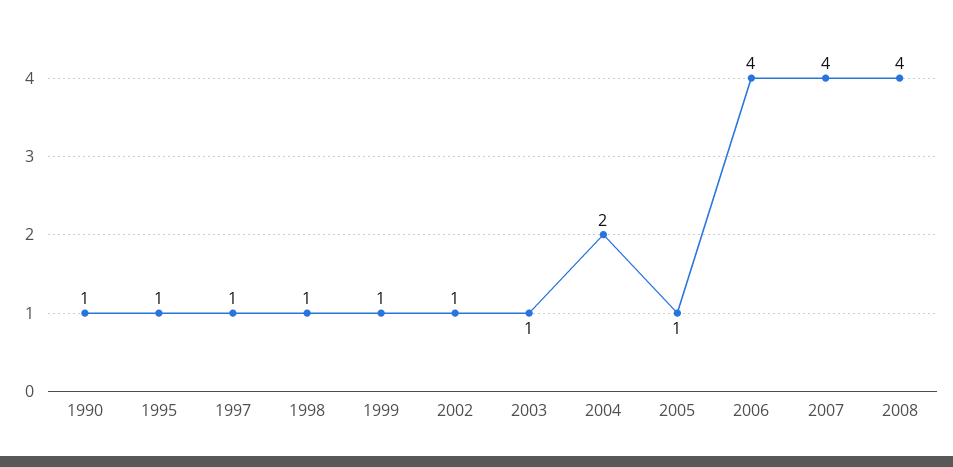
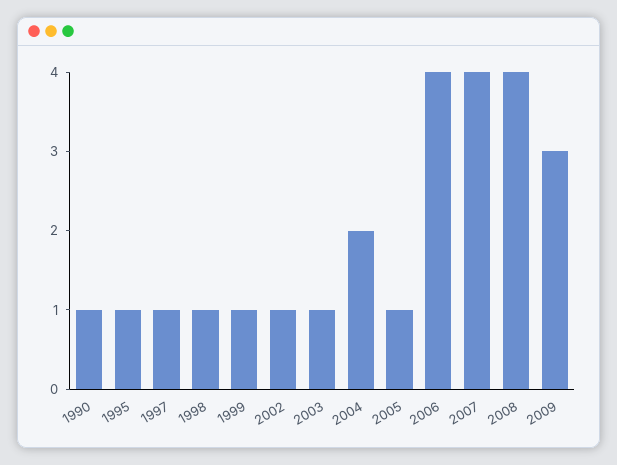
2009: none -> 3

